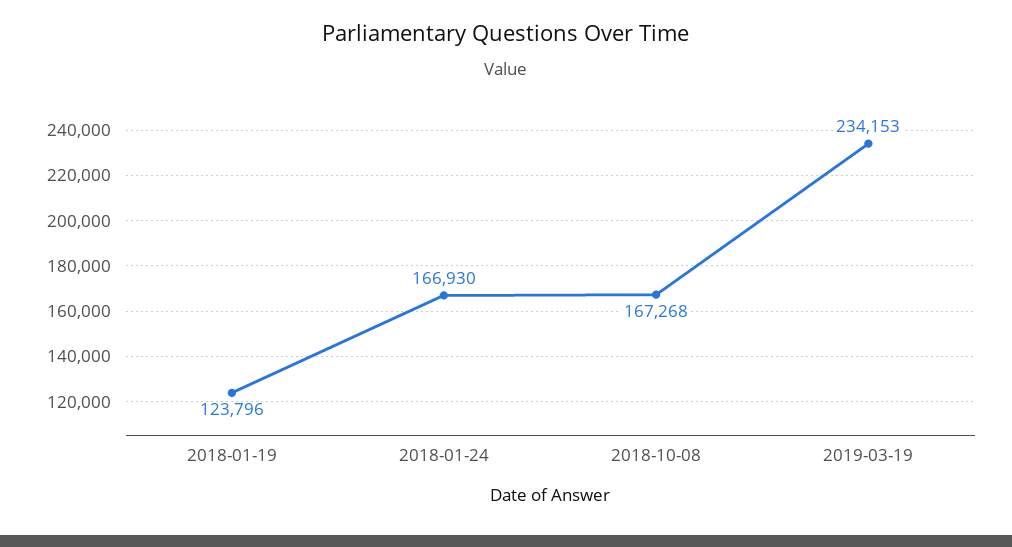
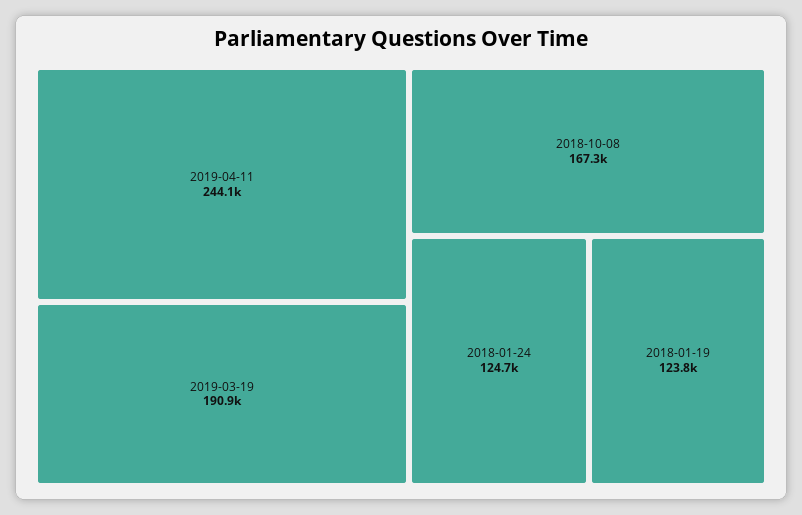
2018-01-24: 166930 -> 124700
2019-03-19: 234153 -> 190900
2019-04-11: none -> 244100

